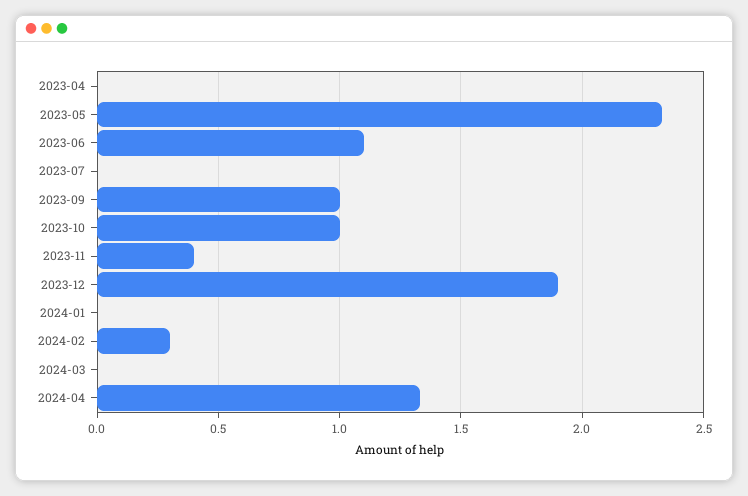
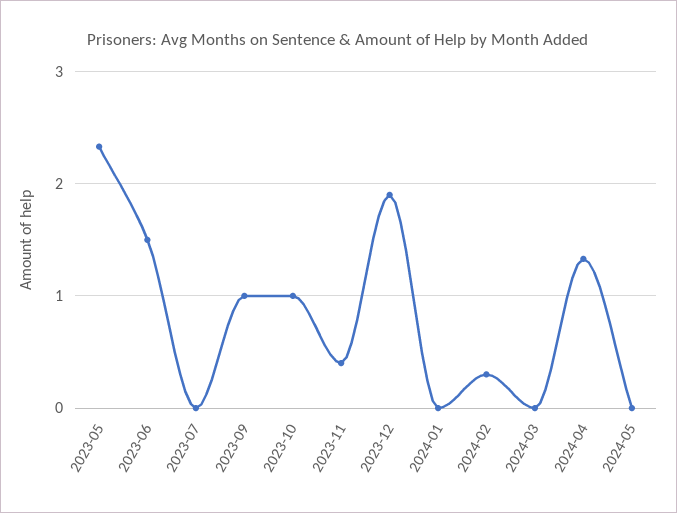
2023-04: 0 -> none
2023-06: 1.1 -> 1.5
2024-05: none -> 0

